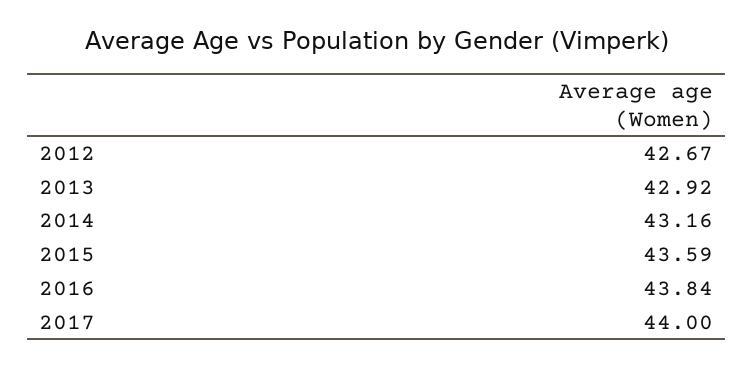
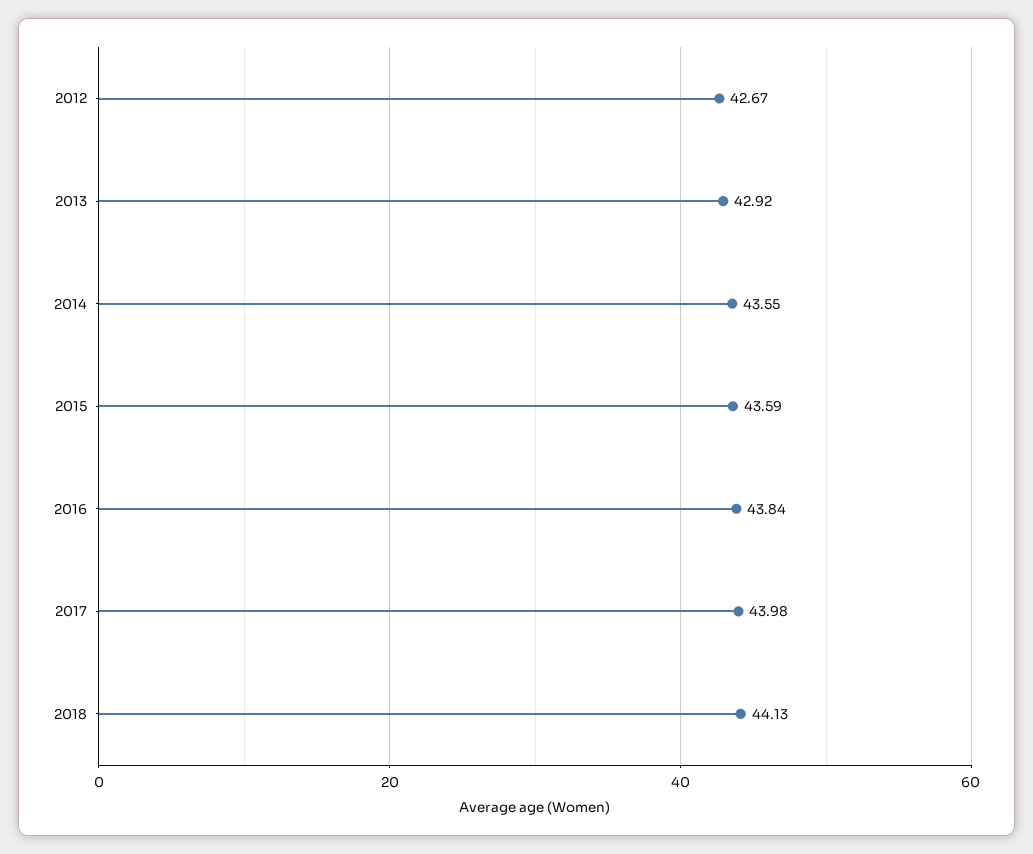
2014: 43.16 -> 43.55
2017: 44 -> 43.98
2018: none -> 44.13

